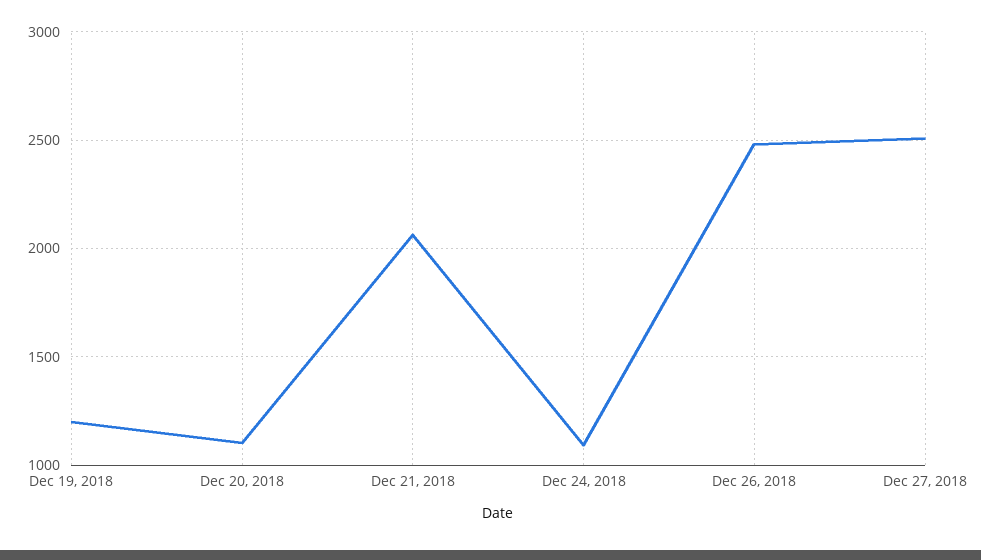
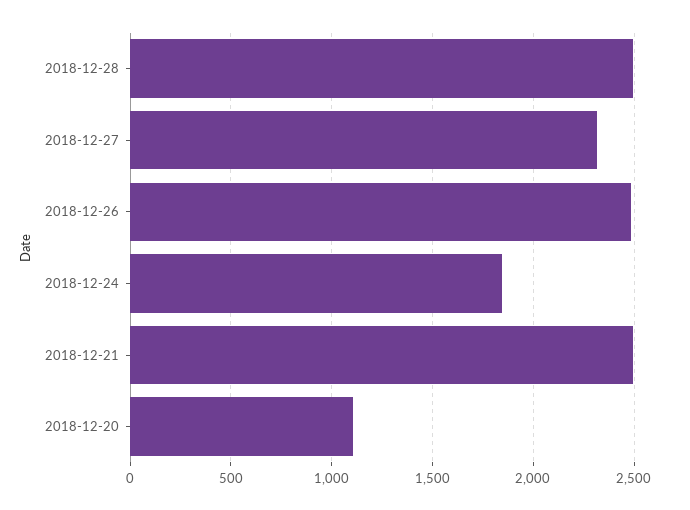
Dec 19, 2018: 1200 -> none
Dec 21, 2018: 2050 -> 2500
Dec 24, 2018: 1100 -> 1850
Dec 27, 2018: 2500 -> 2300
2018-12-28: none -> 2500

